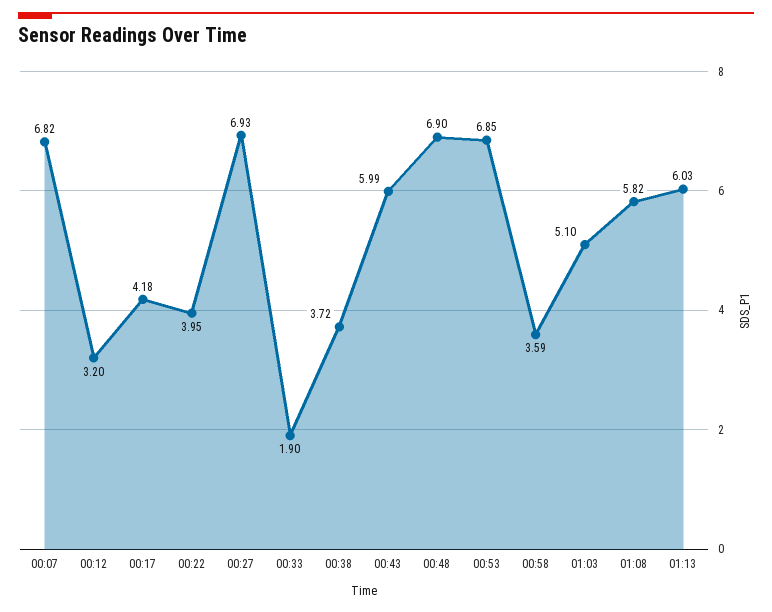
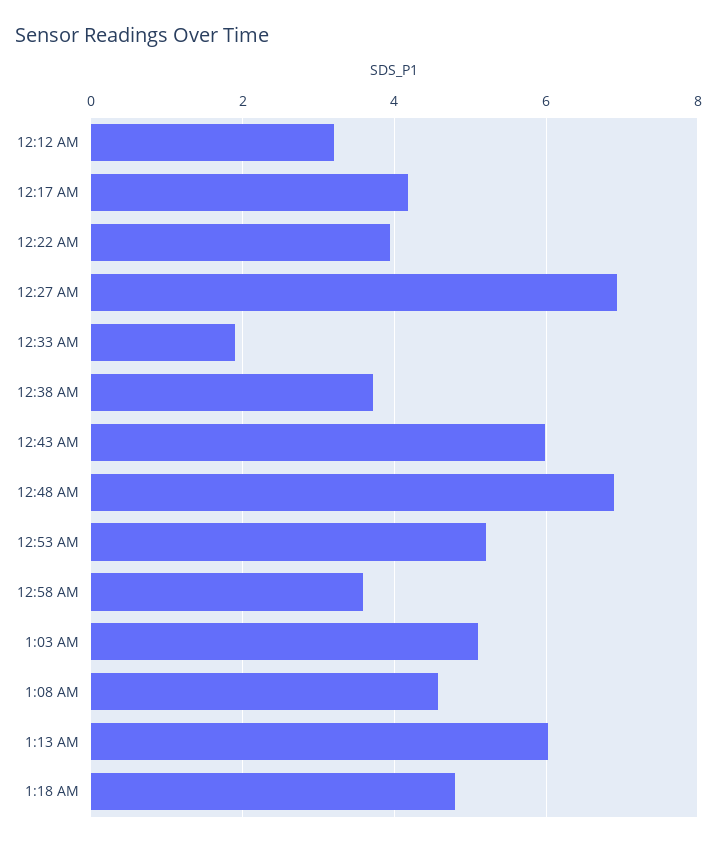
00:07: 6.82 -> none
00:53: 6.85 -> 5.2
01:08: 5.82 -> 4.6
1:18 AM: none -> 4.8

